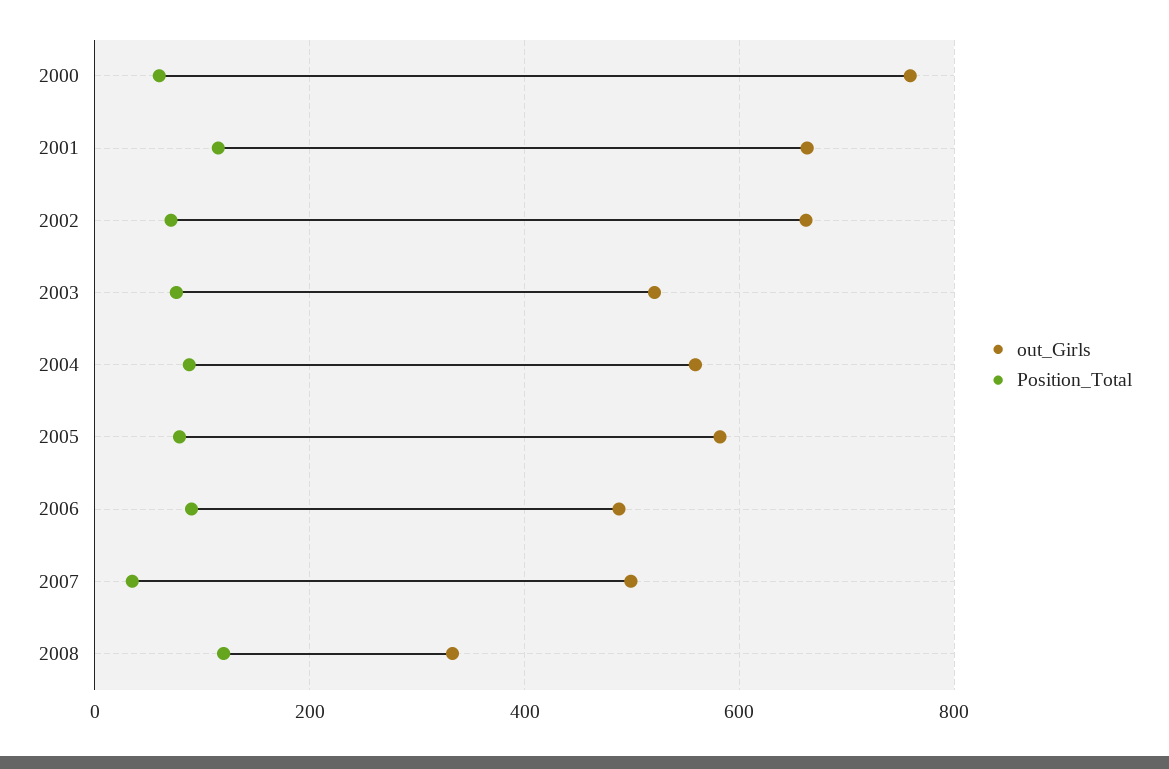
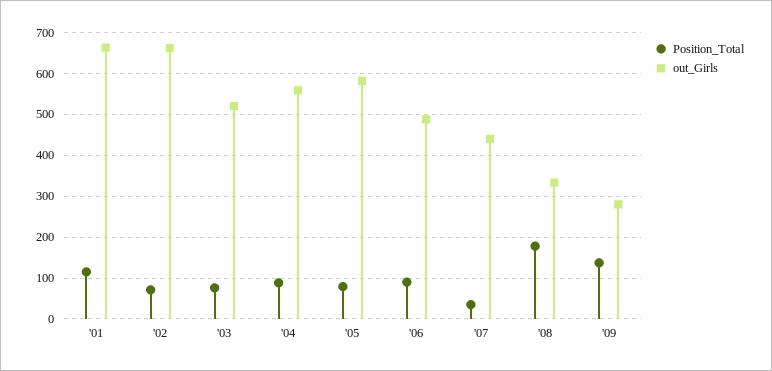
out_Girls, 2000: 760 -> none
Position_Total, 2000: 60 -> none
out_Girls, 2007: 500 -> 440
Position_Total, 2008: 120 -> 180
Position_Total, '09: none -> 140
out_Girls, '09: none -> 280

